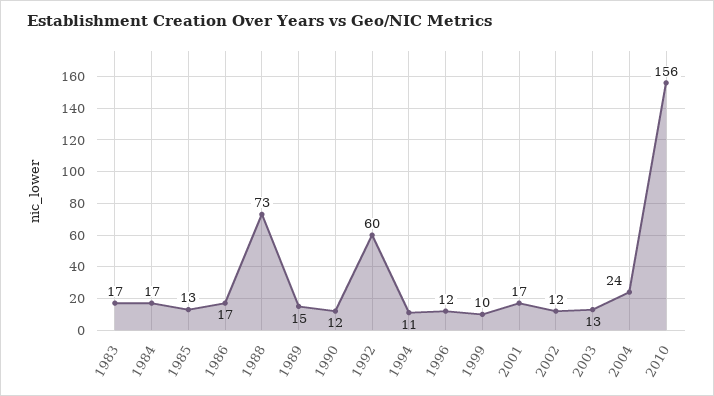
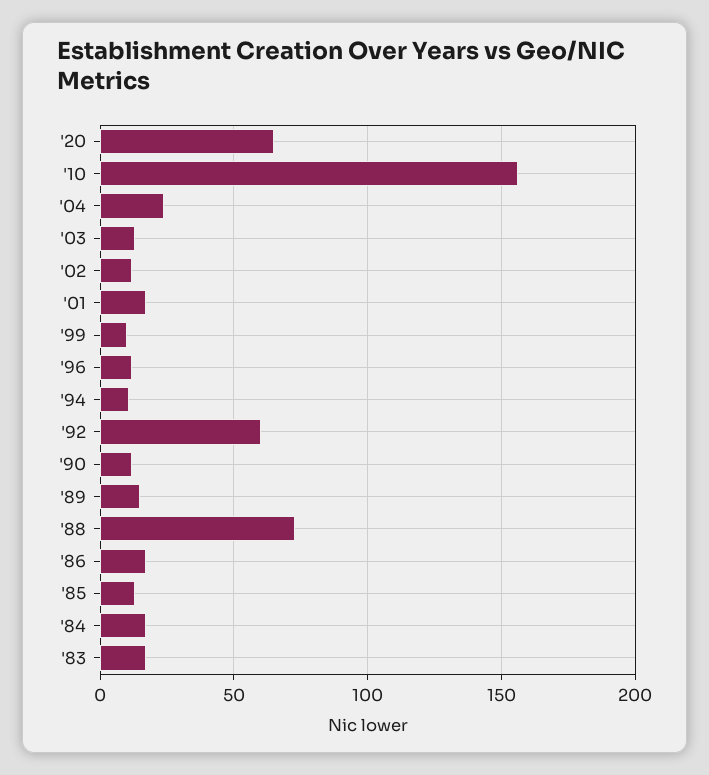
'20: none -> 65

